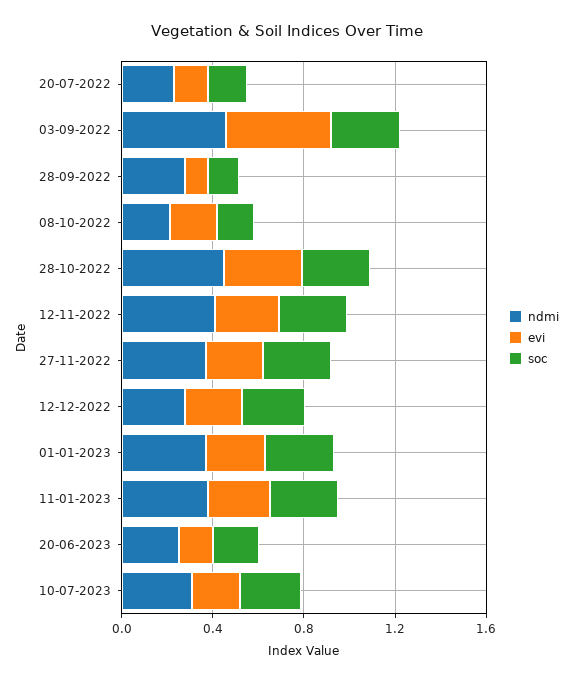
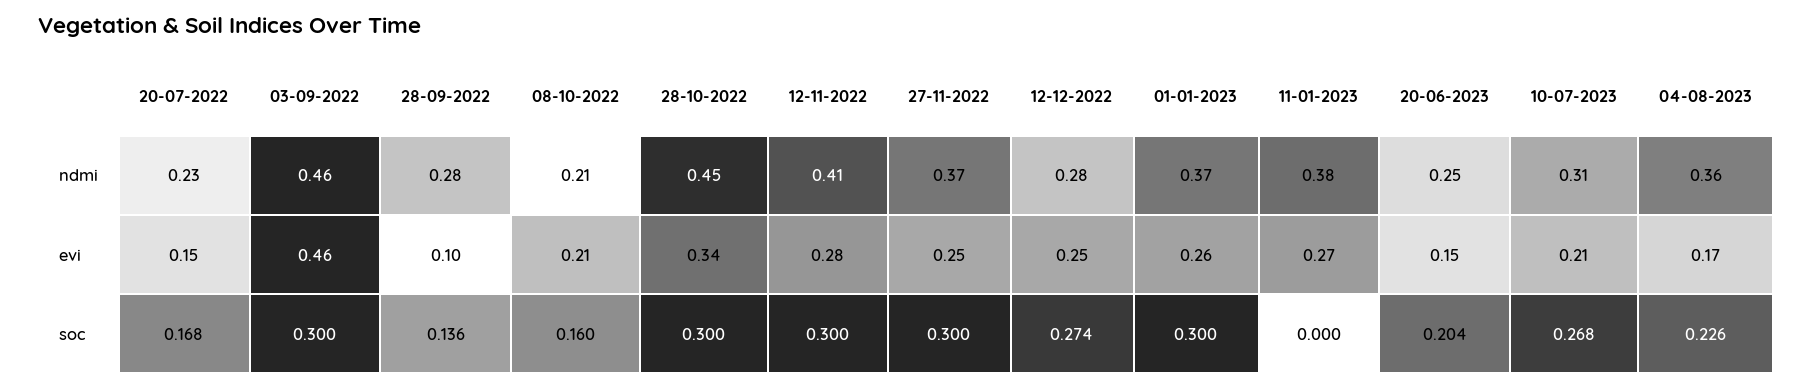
soc, 11-01-2023: 0.3 -> 0
ndmi, 04-08-2023: none -> 0.36
evi, 04-08-2023: none -> 0.17
soc, 04-08-2023: none -> 0.226

